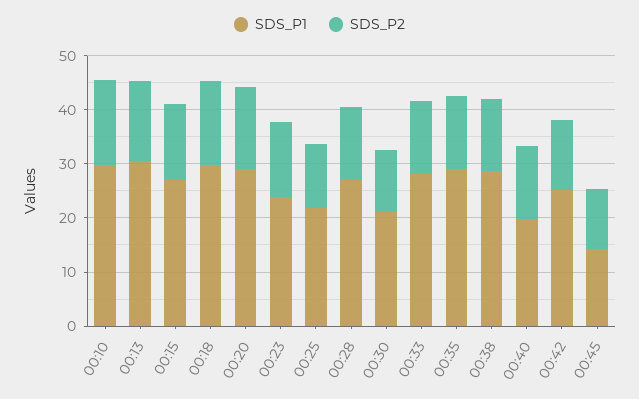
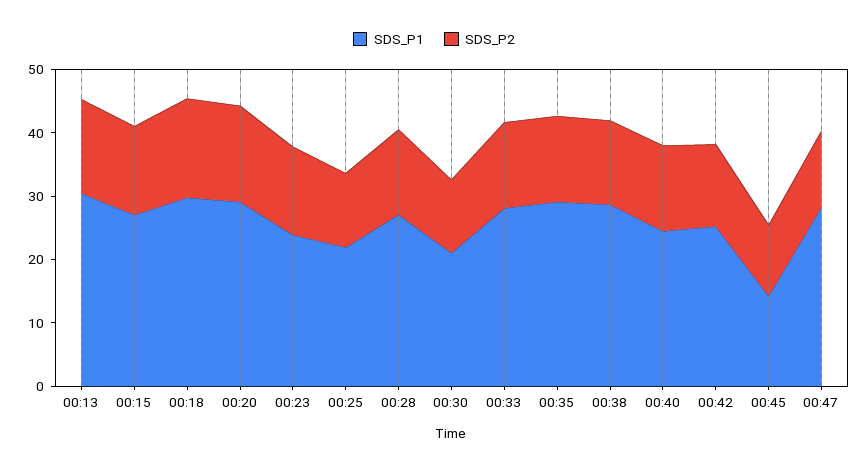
SDS_P1, 00:10: 30 -> none
SDS_P2, 00:10: 16 -> none
SDS_P1, 00:40: 20 -> 24
SDS_P1, 00:47: none -> 28
SDS_P2, 00:47: none -> 12

